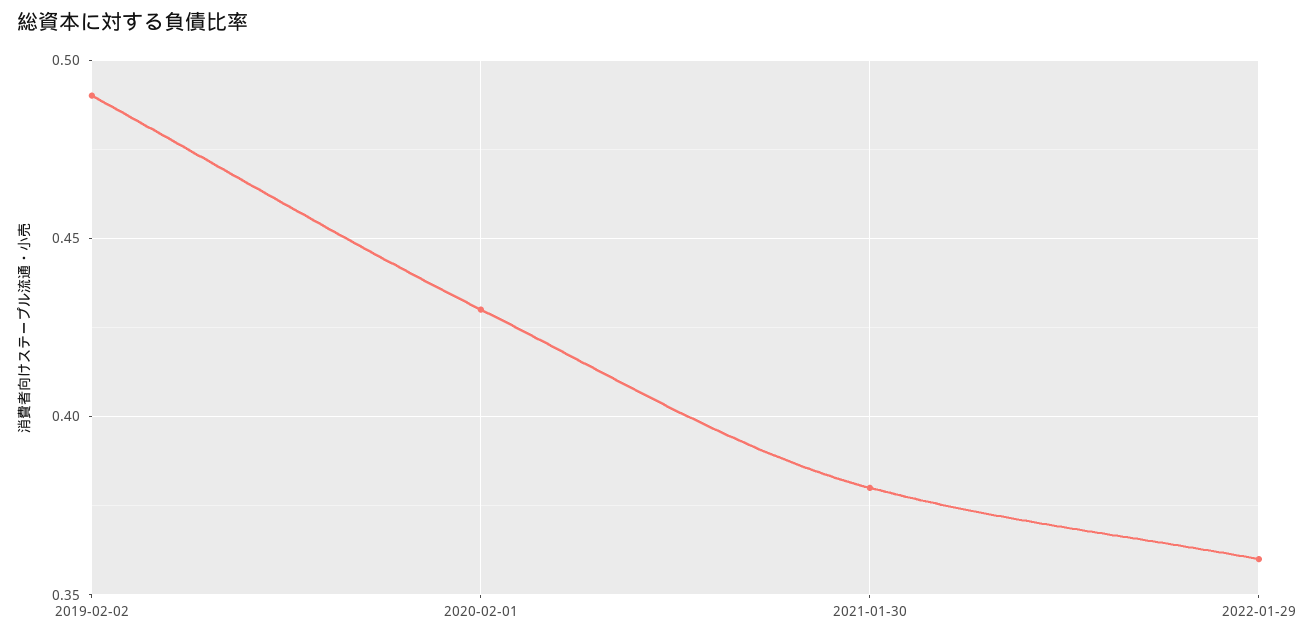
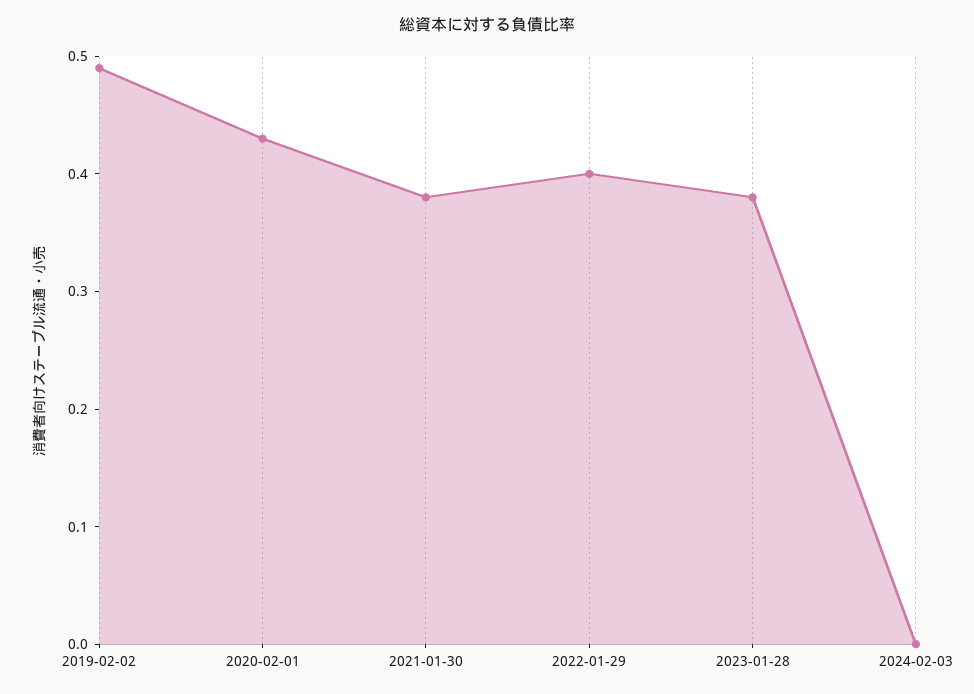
2022-01-29: 0.36 -> 0.4
2023-01-28: none -> 0.38
2024-02-03: none -> 0

